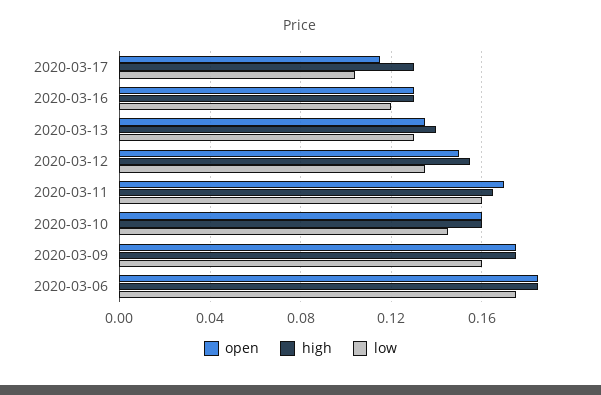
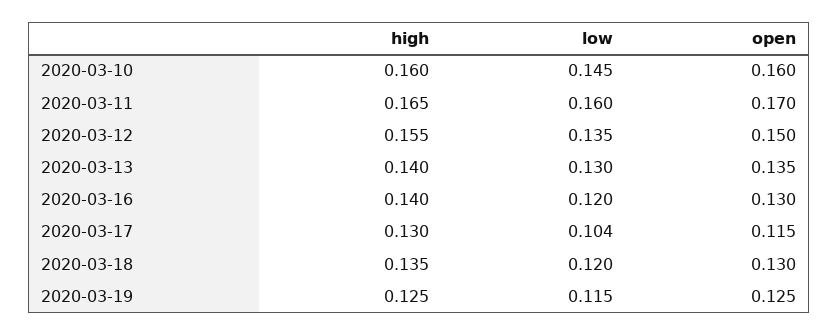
high, 2020-03-16: 0.13 -> 0.14
open, 2020-03-09: 0.175 -> none
high, 2020-03-09: 0.175 -> none
low, 2020-03-09: 0.16 -> none
open, 2020-03-06: 0.185 -> none
high, 2020-03-06: 0.185 -> none
low, 2020-03-06: 0.175 -> none
high, 2020-03-18: none -> 0.135
low, 2020-03-18: none -> 0.12
open, 2020-03-18: none -> 0.13
high, 2020-03-19: none -> 0.125
low, 2020-03-19: none -> 0.115
open, 2020-03-19: none -> 0.125

